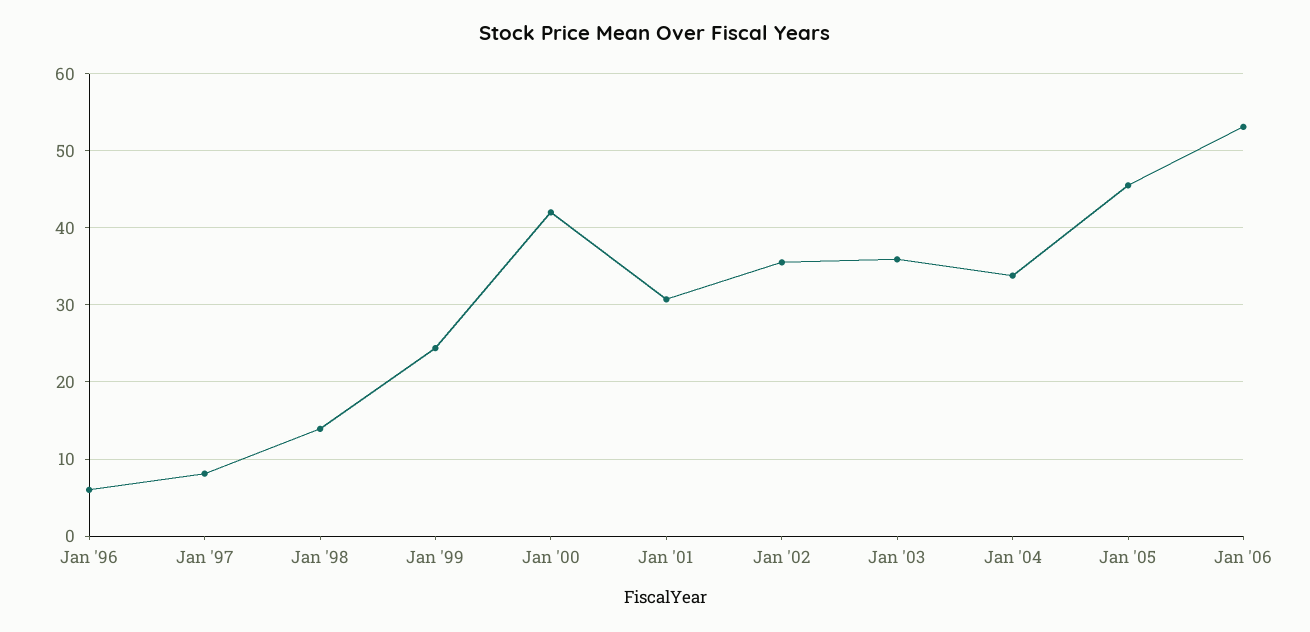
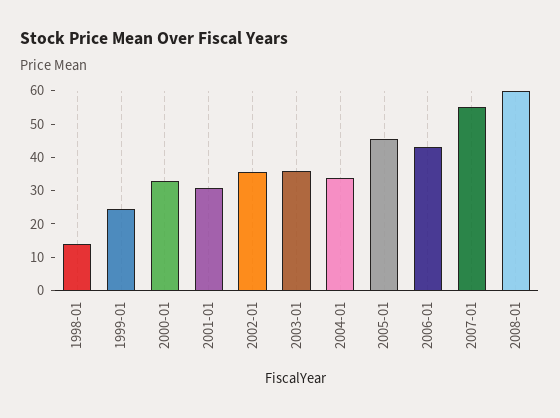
Jan '96: 6 -> none
Jan '97: 8 -> none
Jan '00: 42 -> 32.5
Jan '06: 53 -> 42.5
2007-01: none -> 55
2008-01: none -> 60

